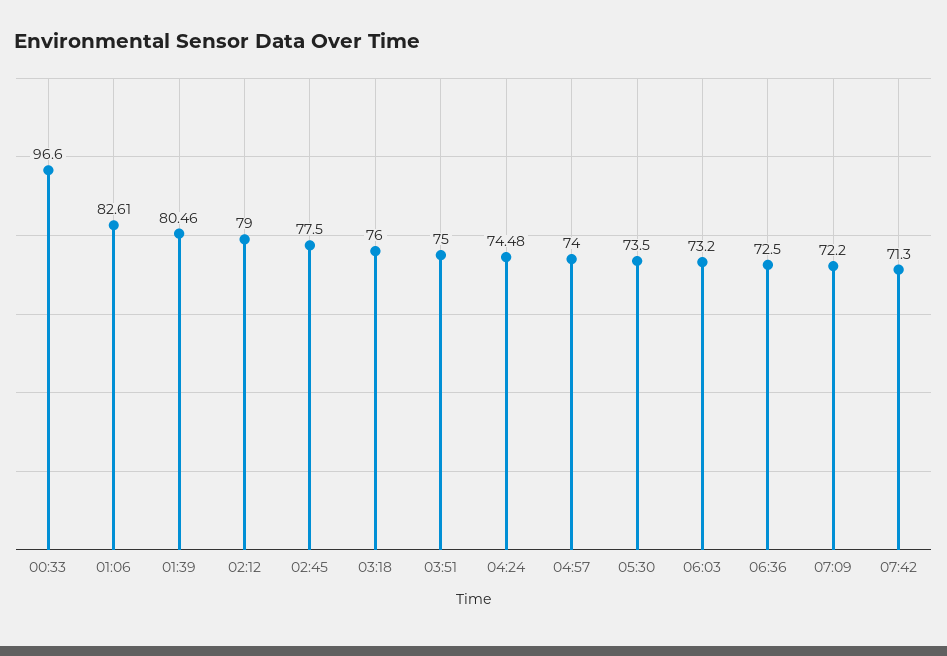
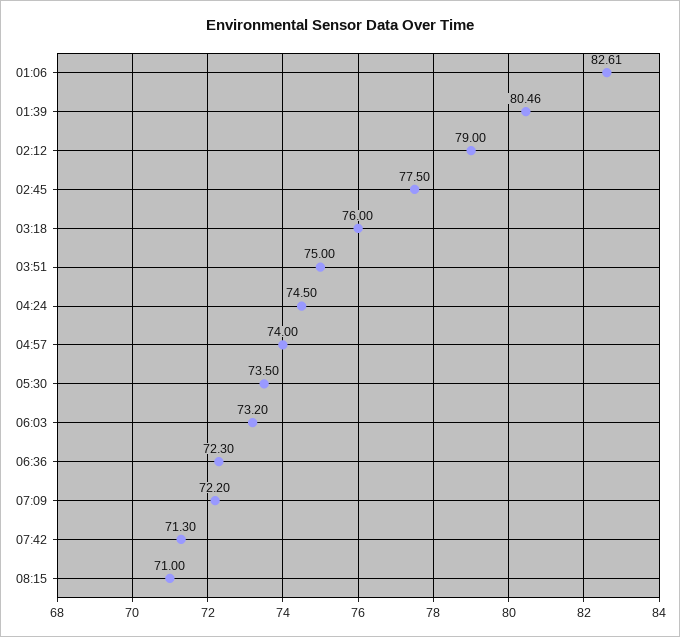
00:33: 96.6 -> none
04:24: 74.48 -> 74.5
06:36: 72.5 -> 72.3
08:15: none -> 71

